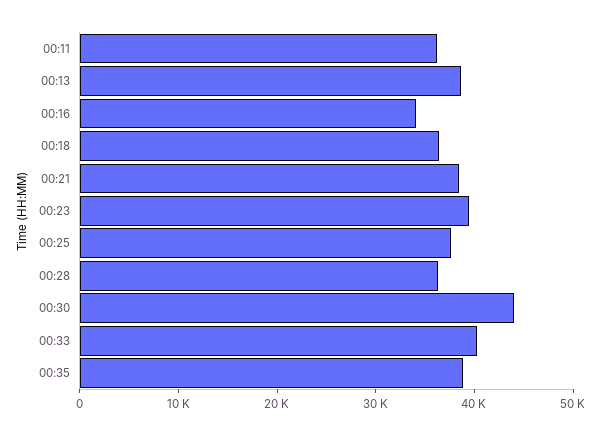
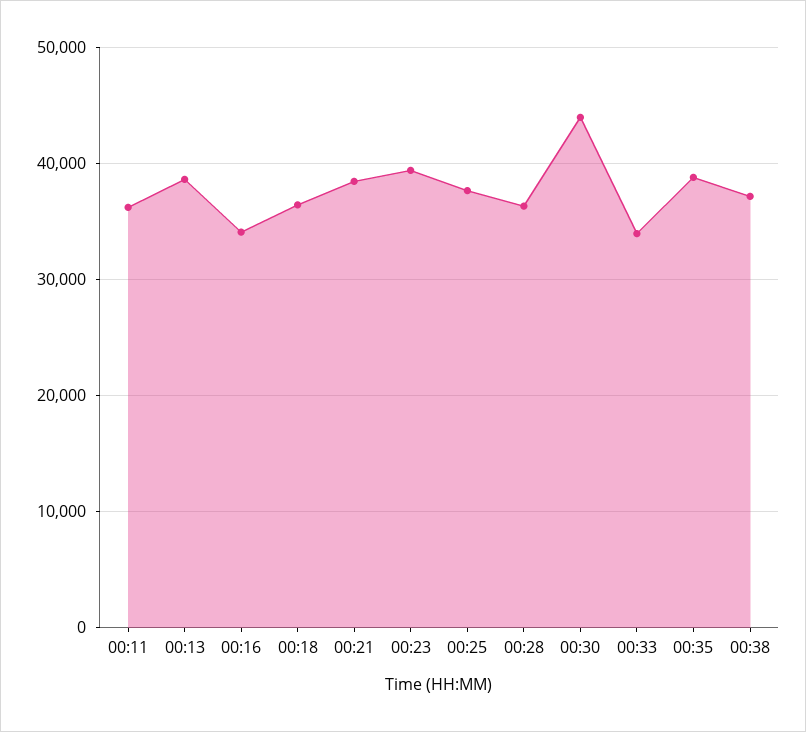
00:33: 40000 -> 34000
00:38: none -> 37000

